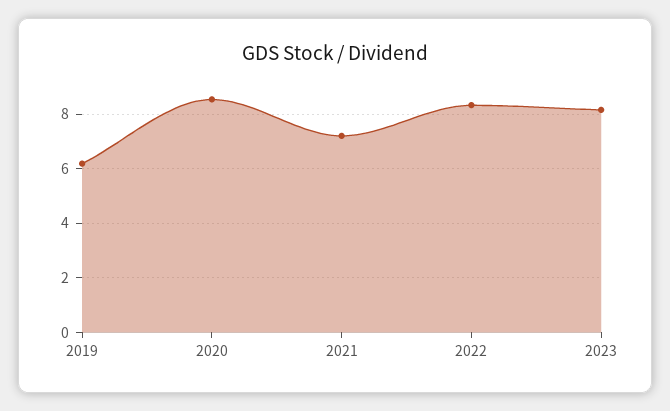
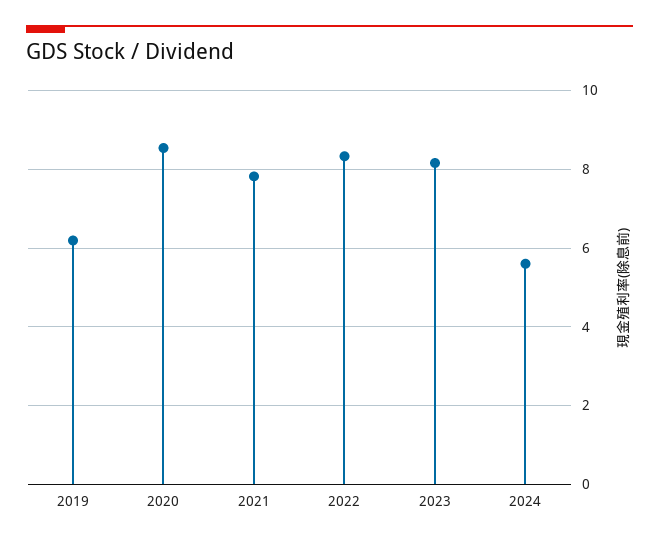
2021: 7.25 -> 7.8
2024: none -> 5.6

